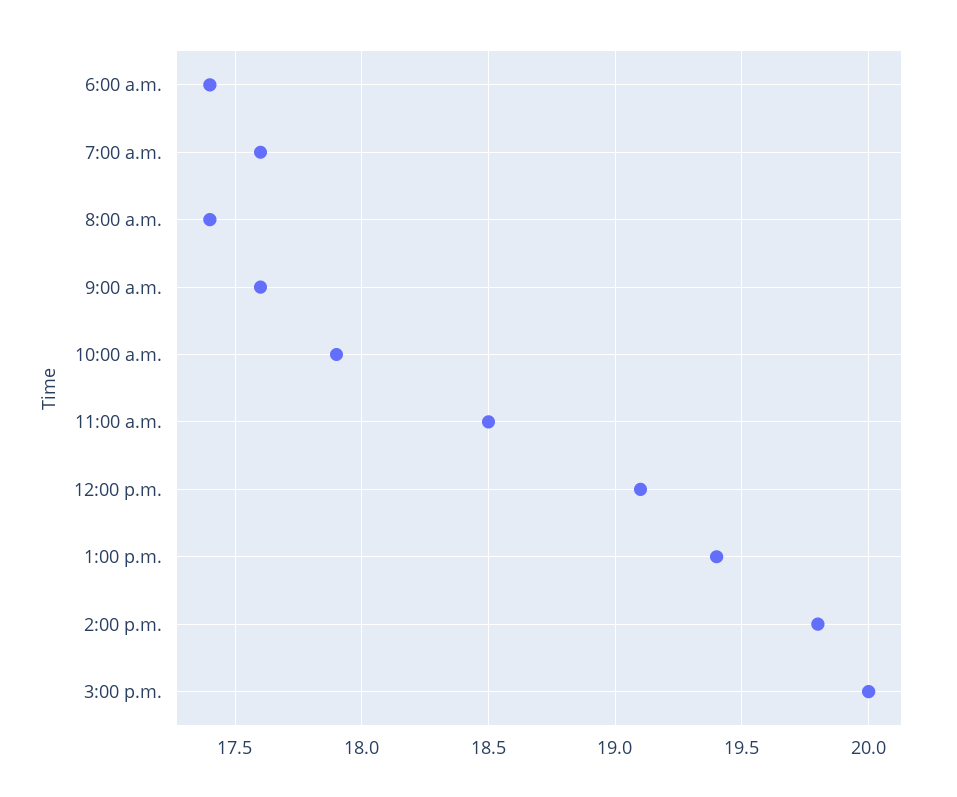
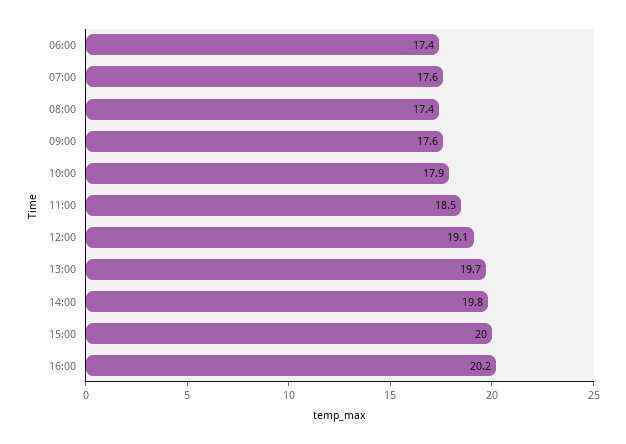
1:00 p.m.: 19.4 -> 19.7
16:00: none -> 20.2

